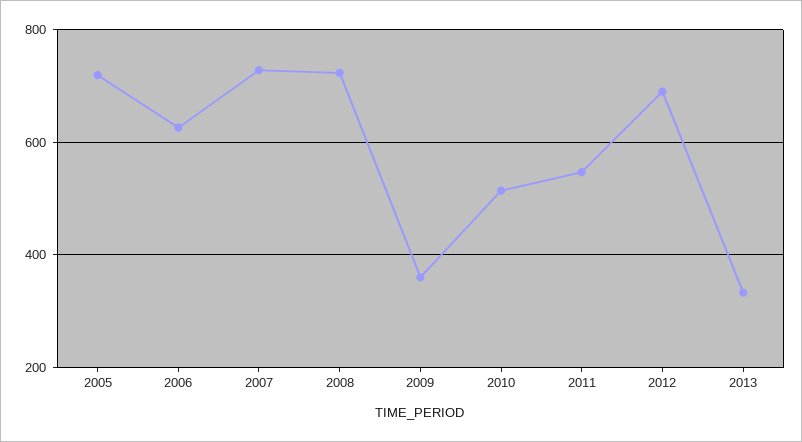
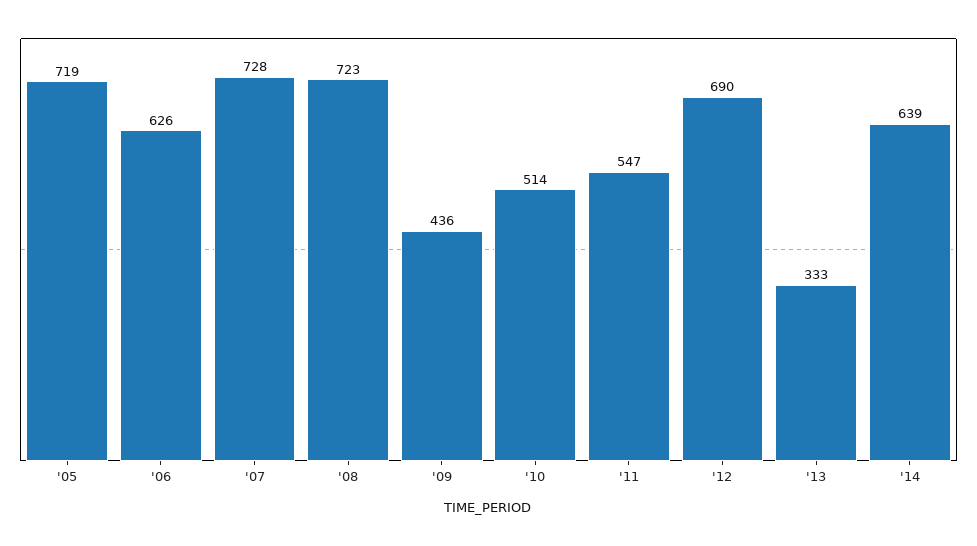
2009: 360 -> 436
'14: none -> 639

